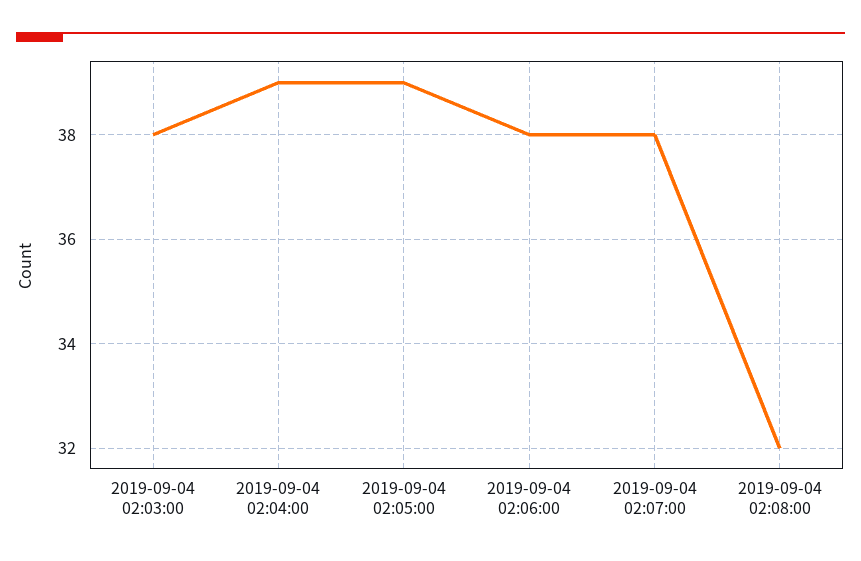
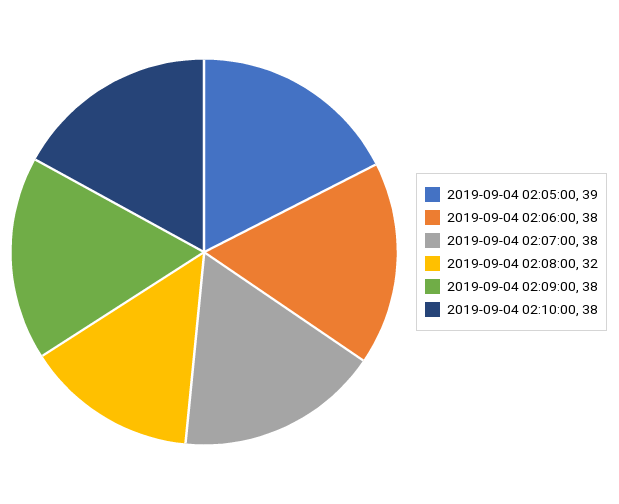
2019-09-04 02:03:00: 38 -> none
2019-09-04 02:04:00: 39 -> none
2019-09-04 02:09:00: none -> 38
2019-09-04 02:10:00: none -> 38

